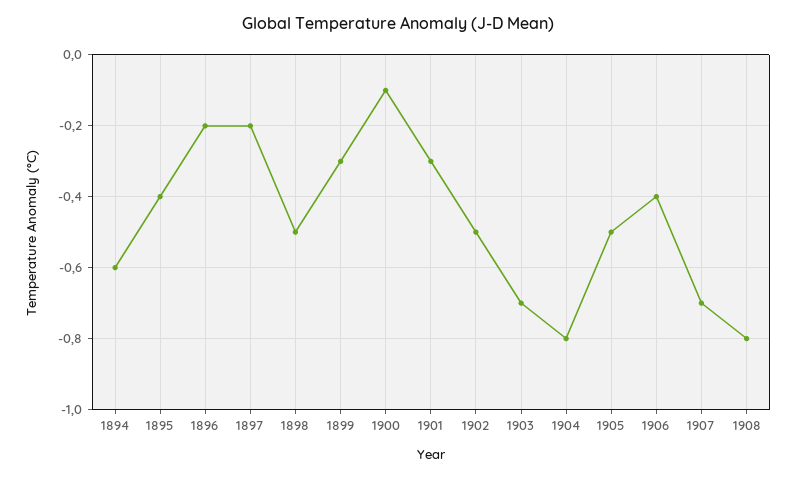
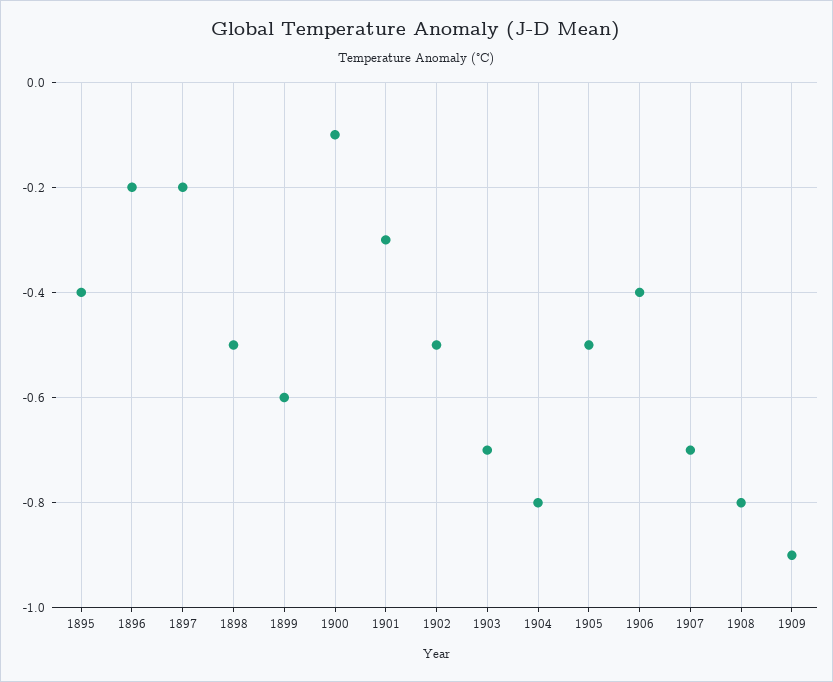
1894: -0.6 -> none
1899: -0.3 -> -0.6
1909: none -> -0.9

